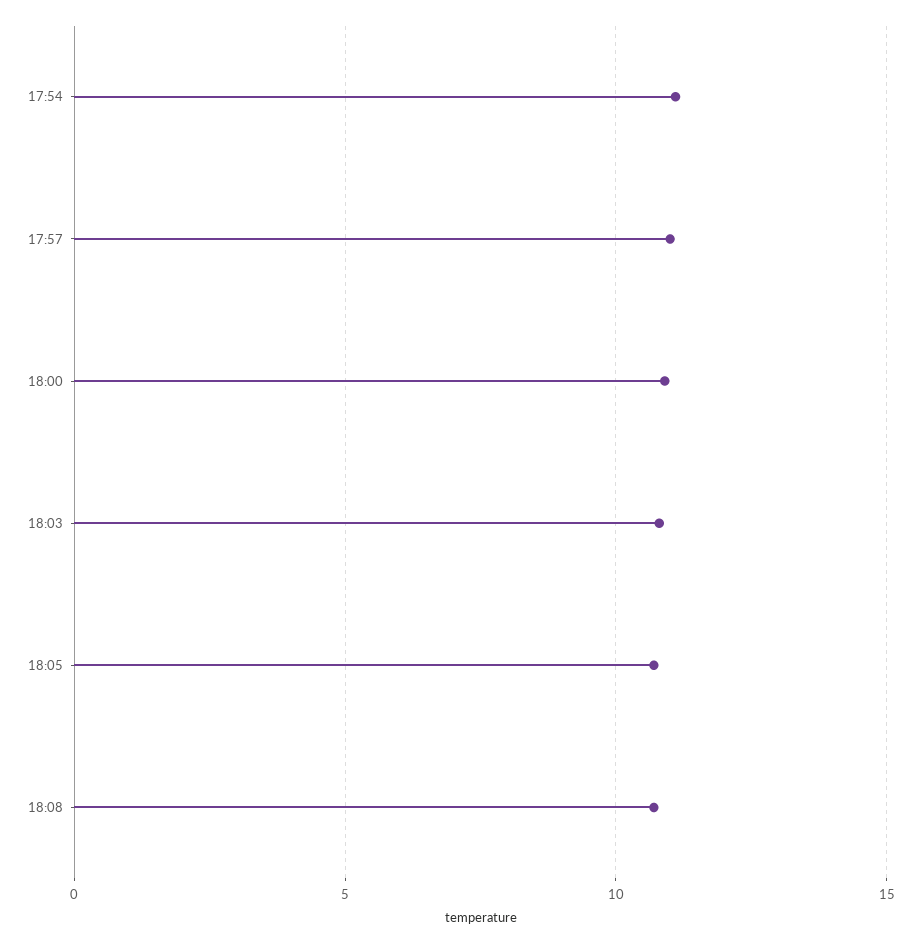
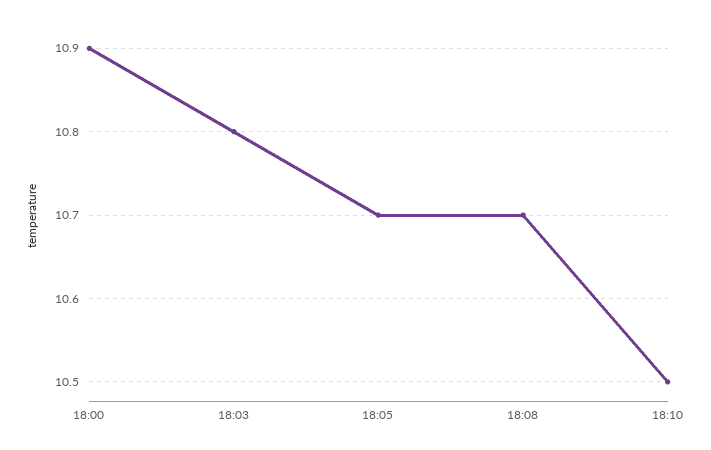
17:54: 11 -> none
17:57: 11 -> none
18:10: none -> 10.5

